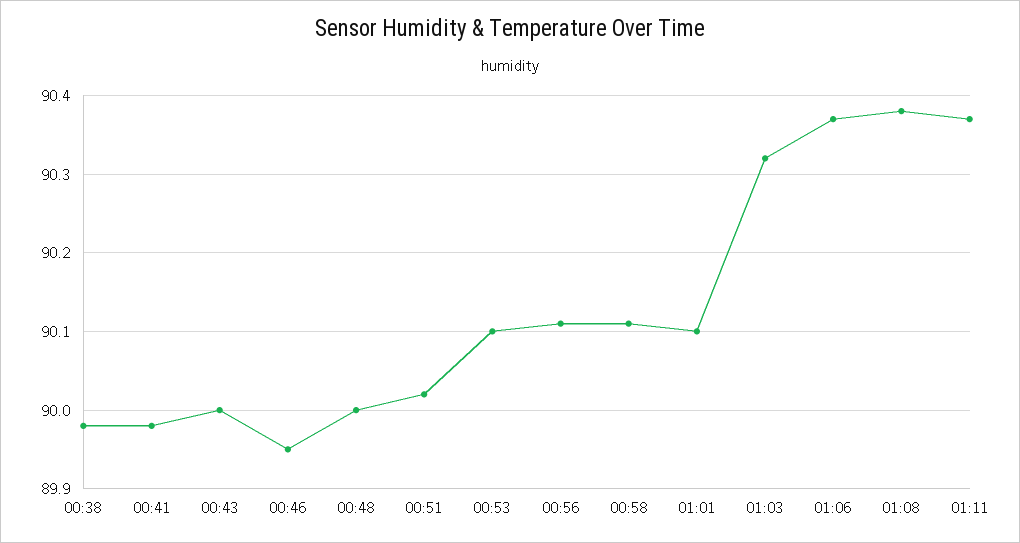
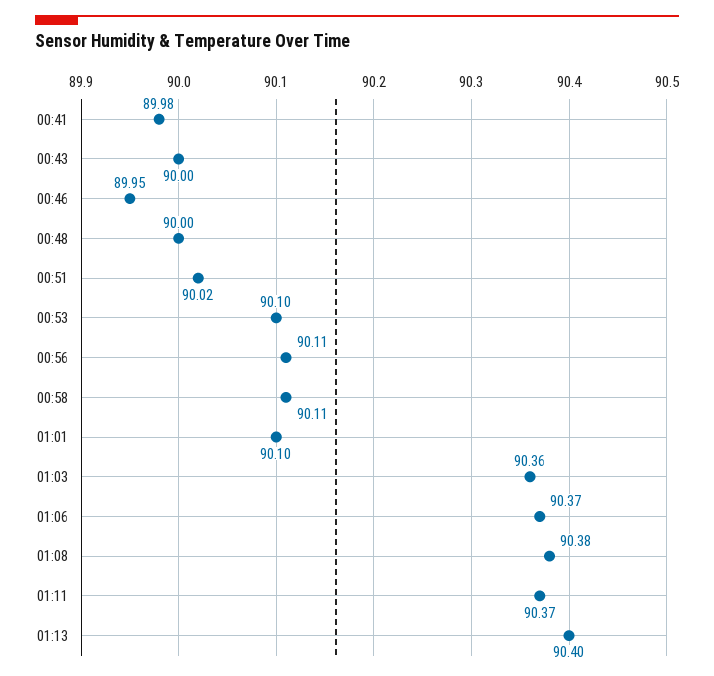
00:38: 89.98 -> none
01:03: 90.32 -> 90.36
01:13: none -> 90.4

